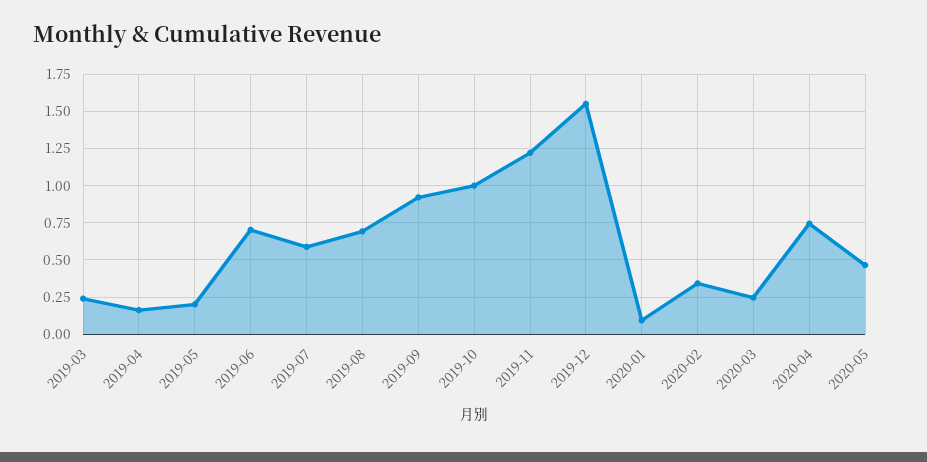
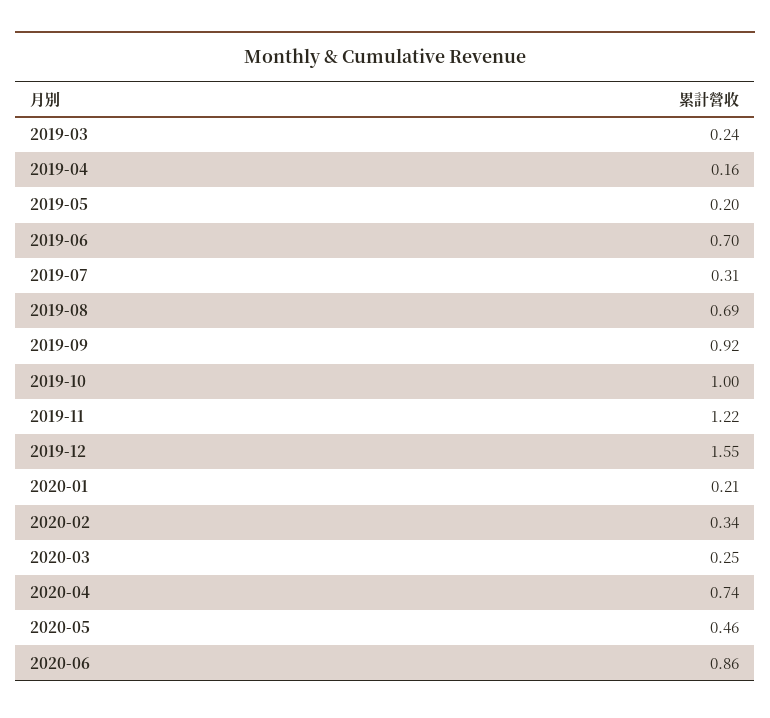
2019-07: 0.6 -> 0.31
2020-01: 0.1 -> 0.21
2020-06: none -> 0.86

